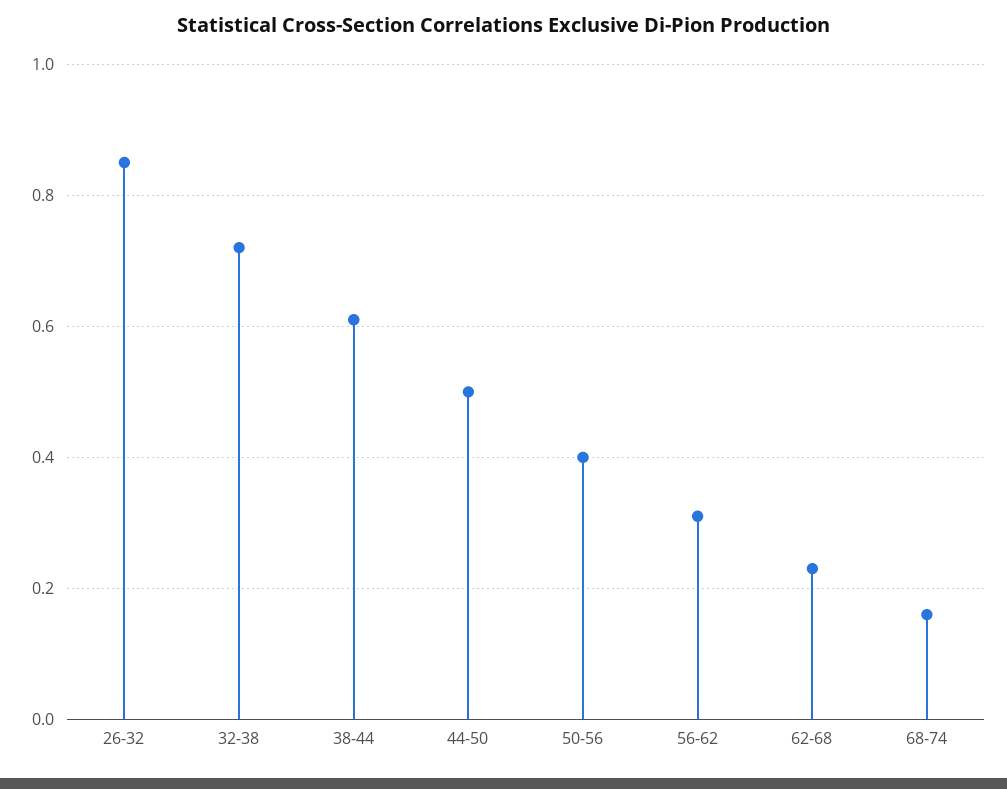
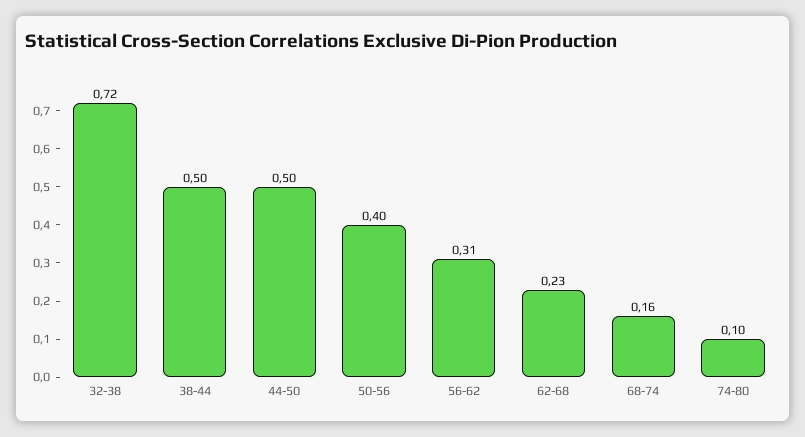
26-32: 0.85 -> none
38-44: 0.6 -> 0.5
74-80: none -> 0.1

